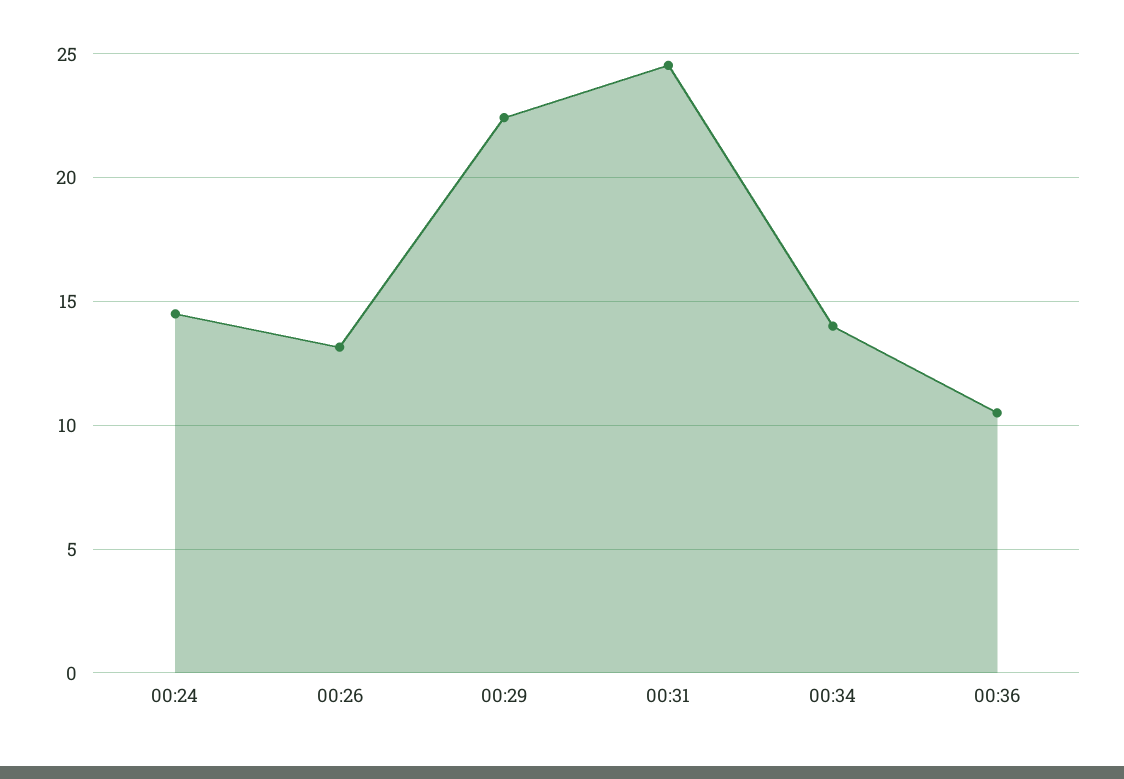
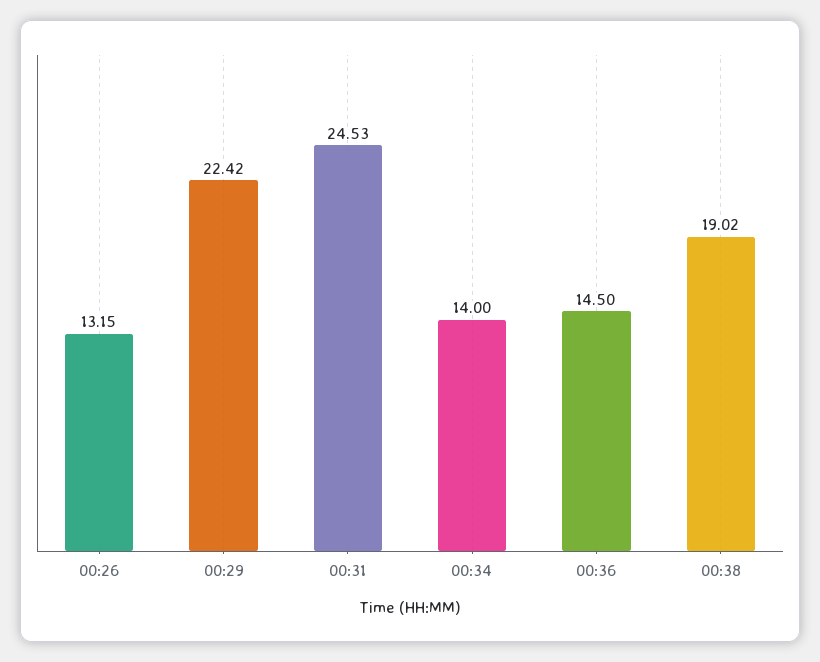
00:24: 14.5 -> none
00:36: 10.5 -> 14.5
00:38: none -> 19.02

